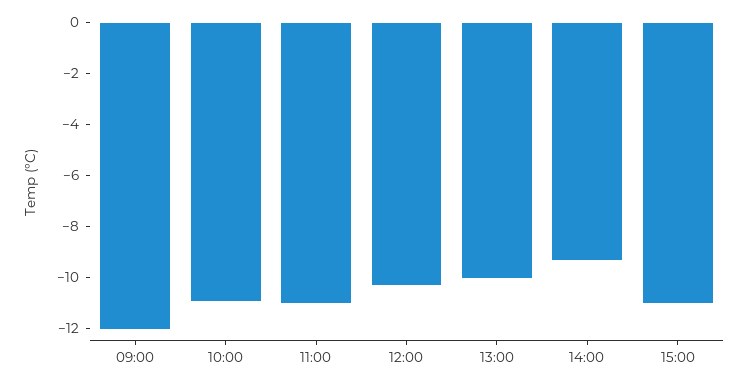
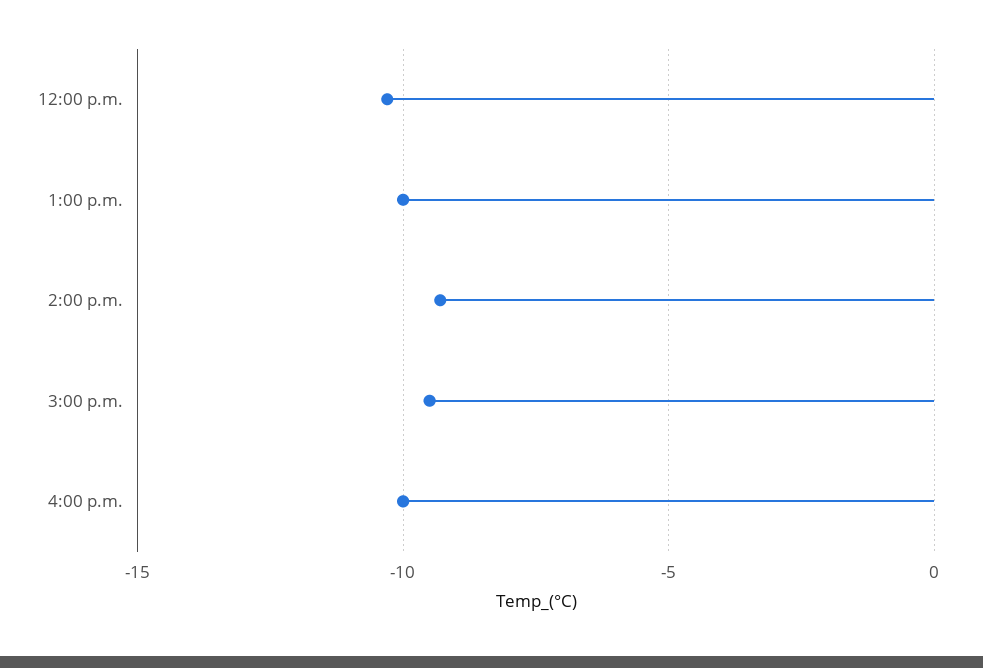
09:00: -12 -> none
10:00: -11 -> none
11:00: -11 -> none
15:00: -11 -> -9.5
4:00 p.m.: none -> -10

